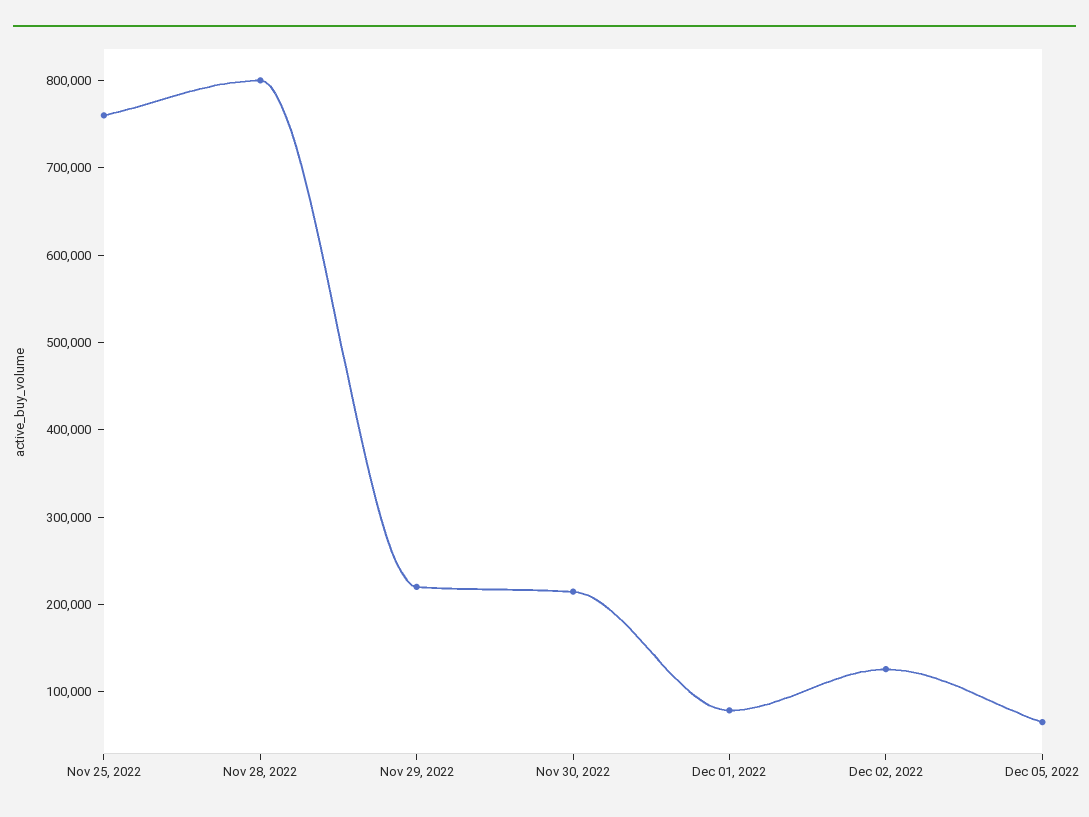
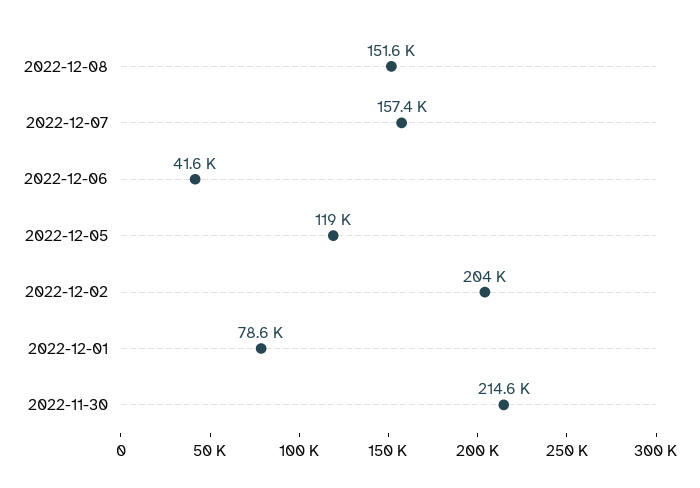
Nov 25, 2022: 760000 -> none
Nov 28, 2022: 800000 -> none
Nov 29, 2022: 220000 -> none
Dec 02, 2022: 120000 -> 204000
Dec 05, 2022: 60000 -> 119000
2022-12-08: none -> 151600
2022-12-07: none -> 157400
2022-12-06: none -> 41600

